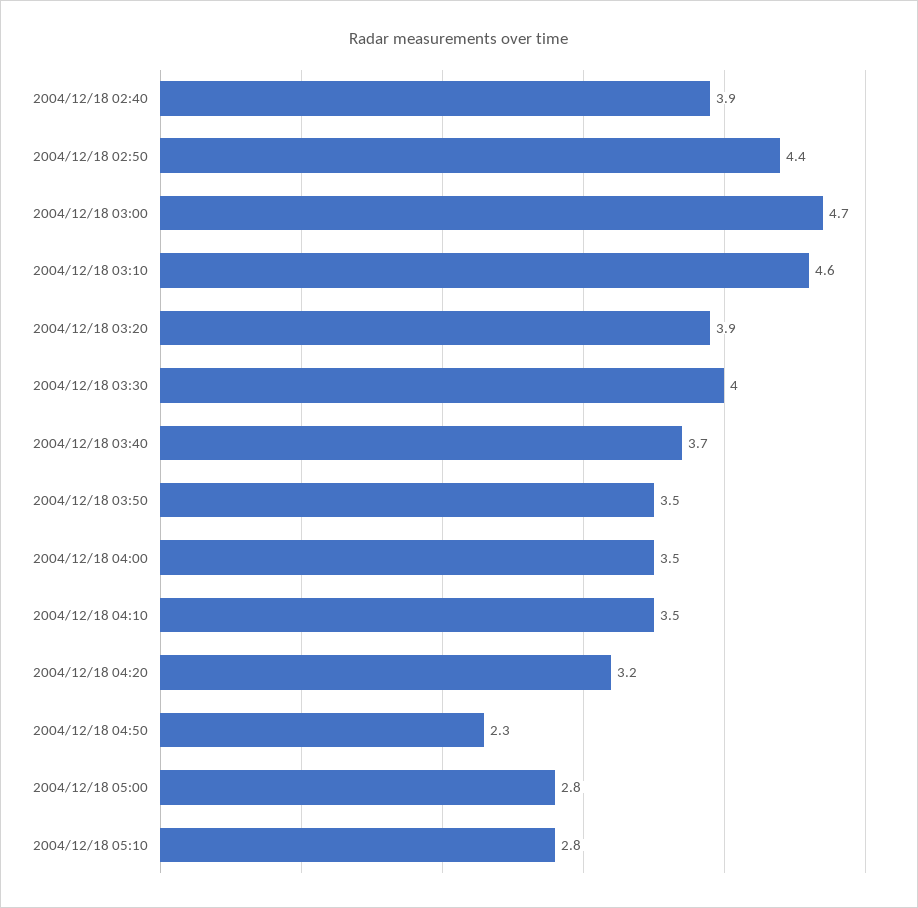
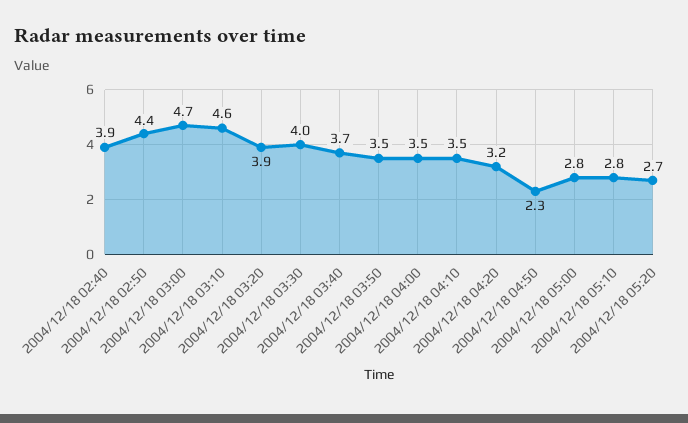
2004/12/18 05:20: none -> 2.7

